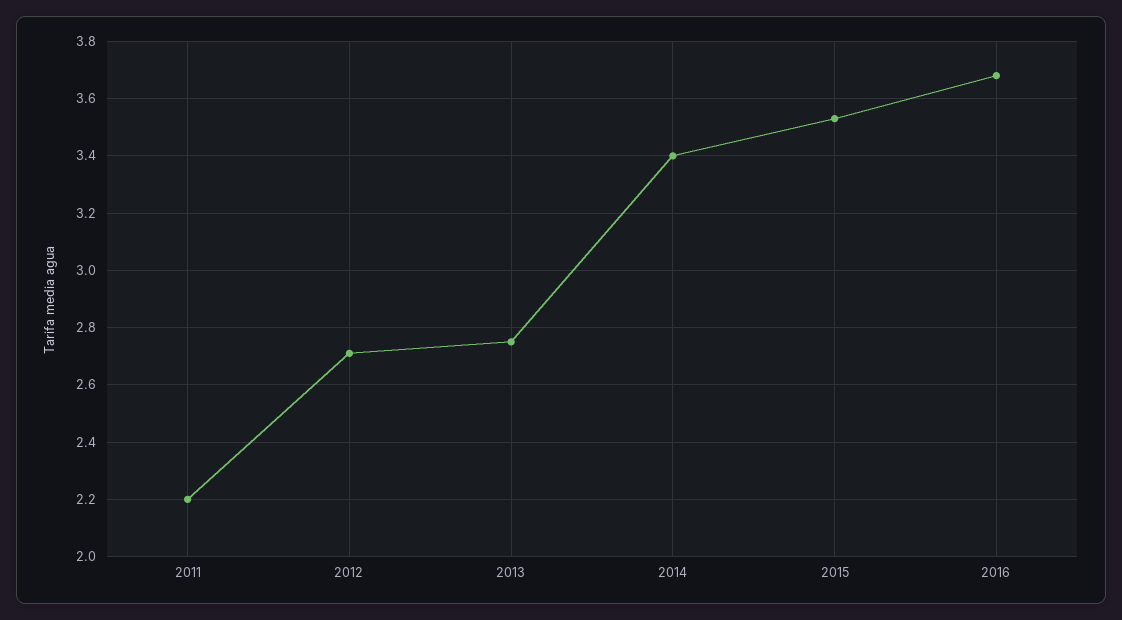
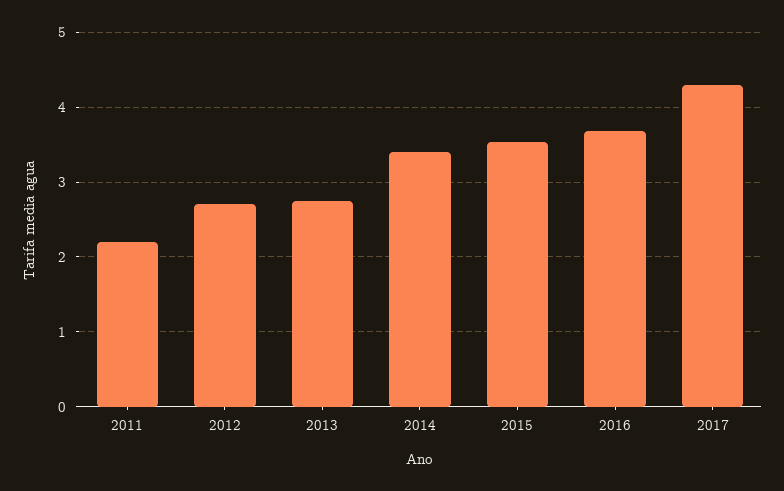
2017: none -> 4.3

